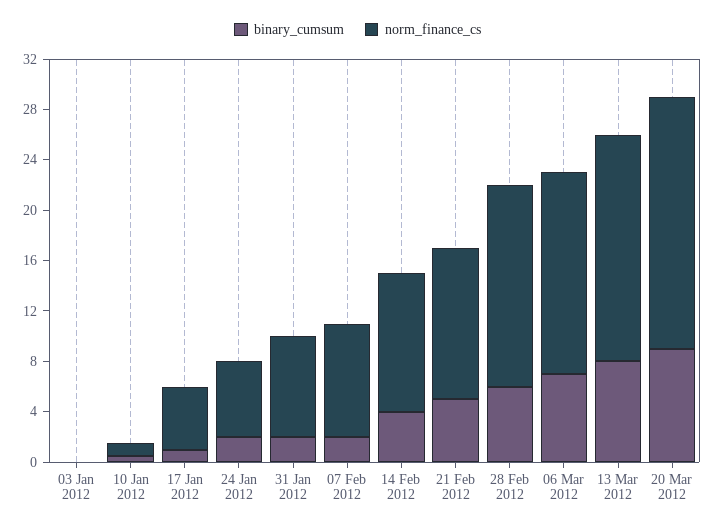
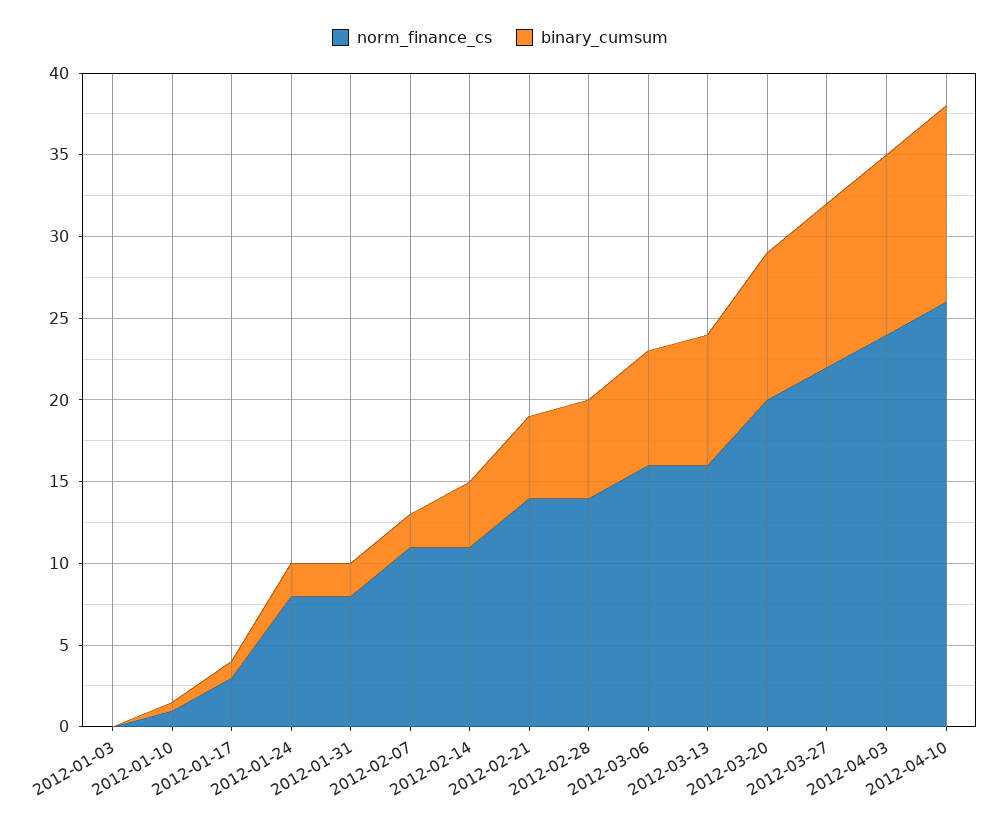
norm_finance_cs, 17 Jan 2012: 5 -> 3
norm_finance_cs, 24 Jan 2012: 6 -> 8
norm_finance_cs, 07 Feb 2012: 9 -> 11
norm_finance_cs, 21 Feb 2012: 12 -> 14
norm_finance_cs, 28 Feb 2012: 16 -> 14
norm_finance_cs, 13 Mar 2012: 18 -> 16
norm_finance_cs, 2012-03-27: none -> 22
binary_cumsum, 2012-03-27: none -> 10
norm_finance_cs, 2012-04-03: none -> 24
binary_cumsum, 2012-04-03: none -> 11
norm_finance_cs, 2012-04-10: none -> 26
binary_cumsum, 2012-04-10: none -> 12

